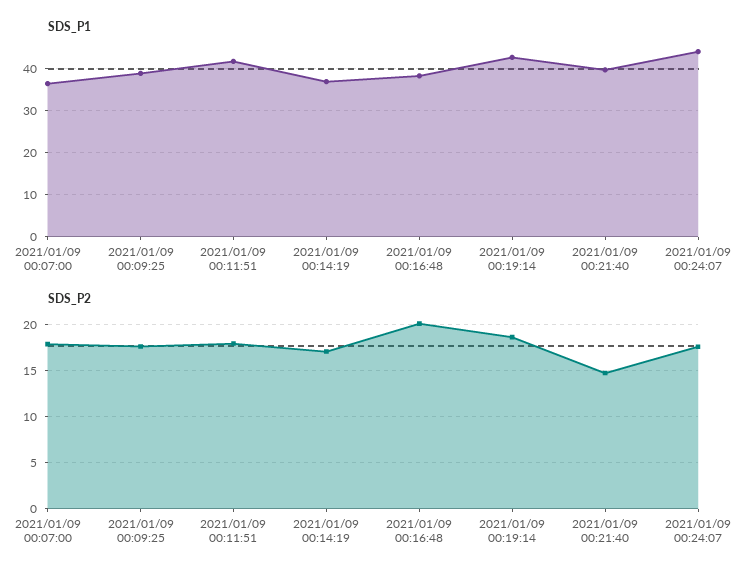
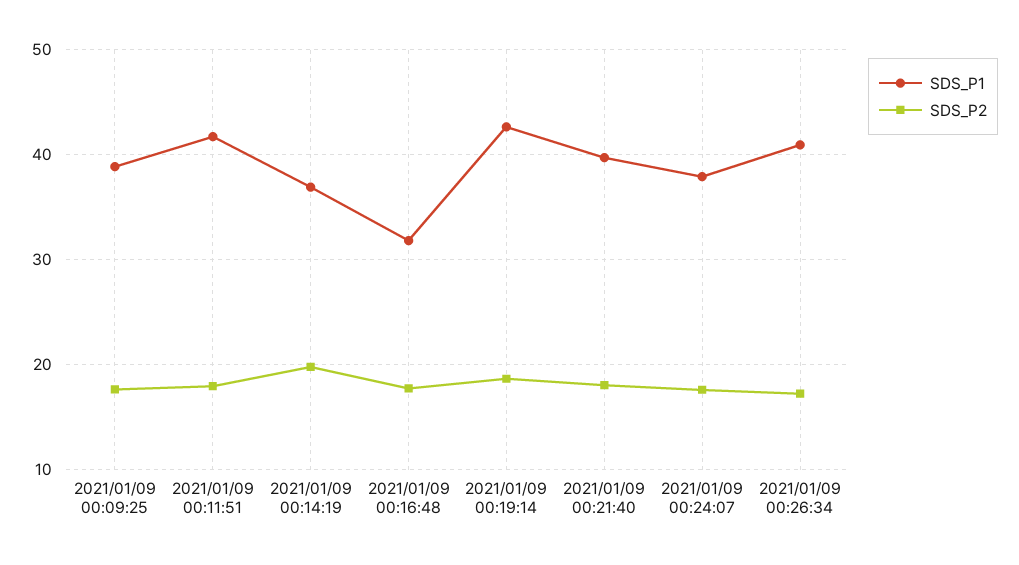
SDS_P1, 2021/01/09 00:07:00: 36 -> none
SDS_P1, 2021/01/09 00:16:48: 38 -> 32
SDS_P1, 2021/01/09 00:24:07: 44 -> 38
SDS_P2, 2021/01/09 00:07:00: 18 -> none
SDS_P2, 2021/01/09 00:14:19: 17 -> 20
SDS_P2, 2021/01/09 00:16:48: 20 -> 18
SDS_P2, 2021/01/09 00:21:40: 15 -> 18
SDS_P1, 2021/01/09 00:26:34: none -> 41
SDS_P2, 2021/01/09 00:26:34: none -> 17

